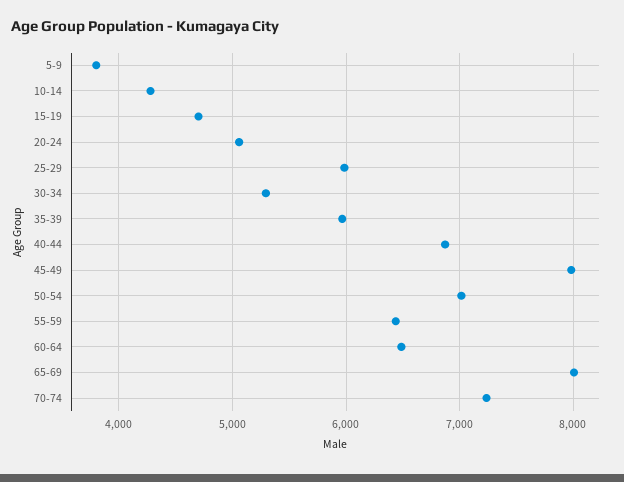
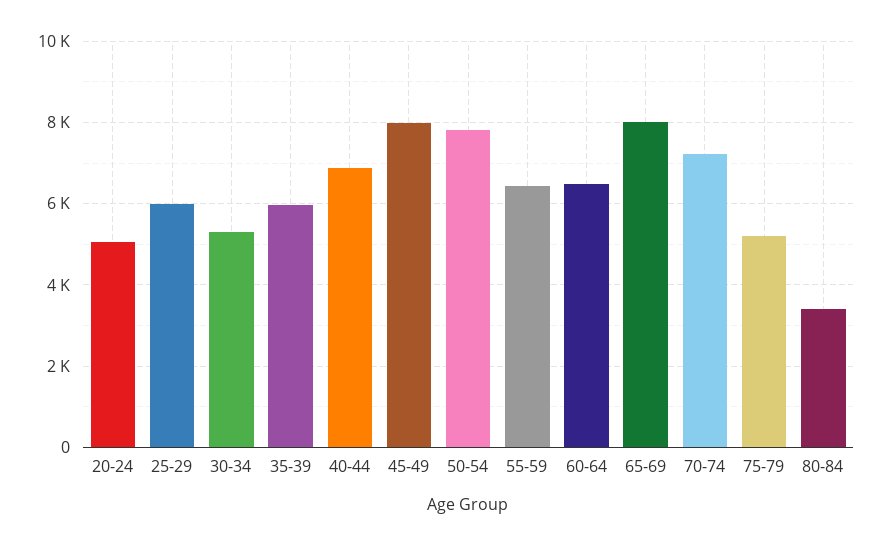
5-9: 3800 -> none
10-14: 4300 -> none
15-19: 4700 -> none
50-54: 7000 -> 7800
75-79: none -> 5200
80-84: none -> 3400

